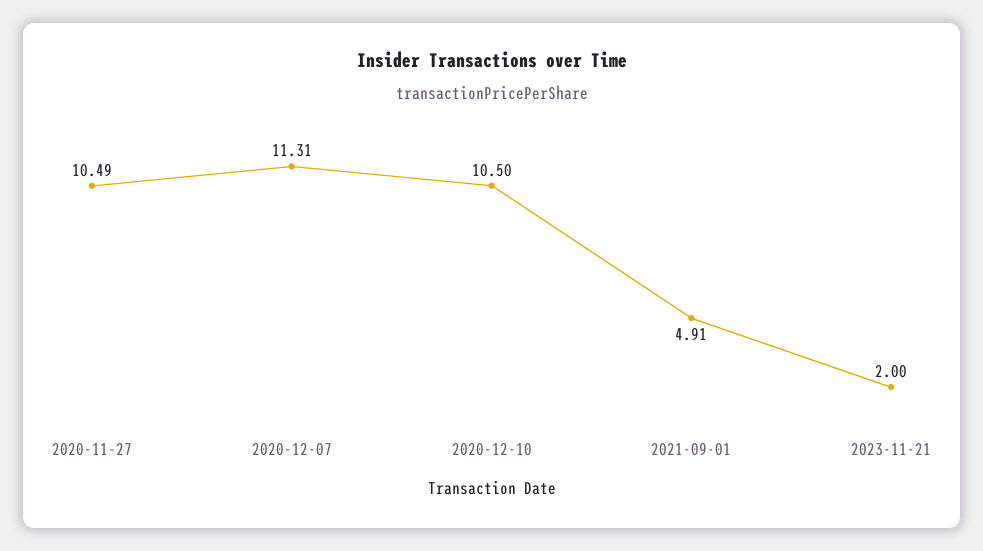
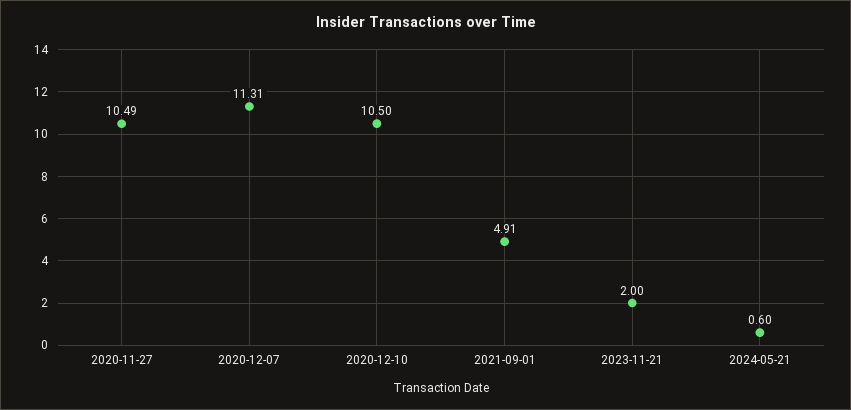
2024-05-21: none -> 0.6

